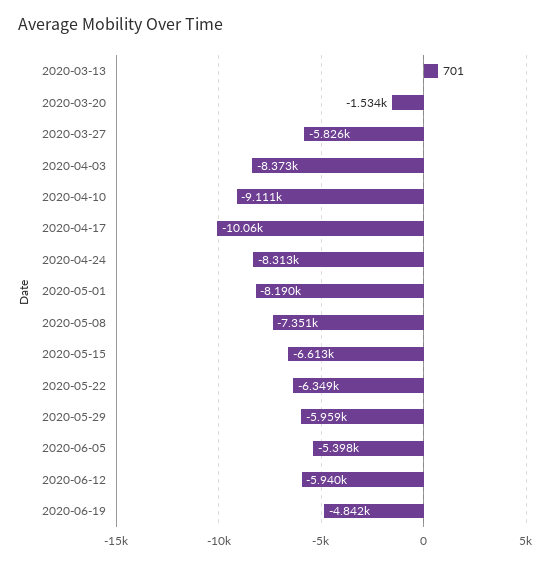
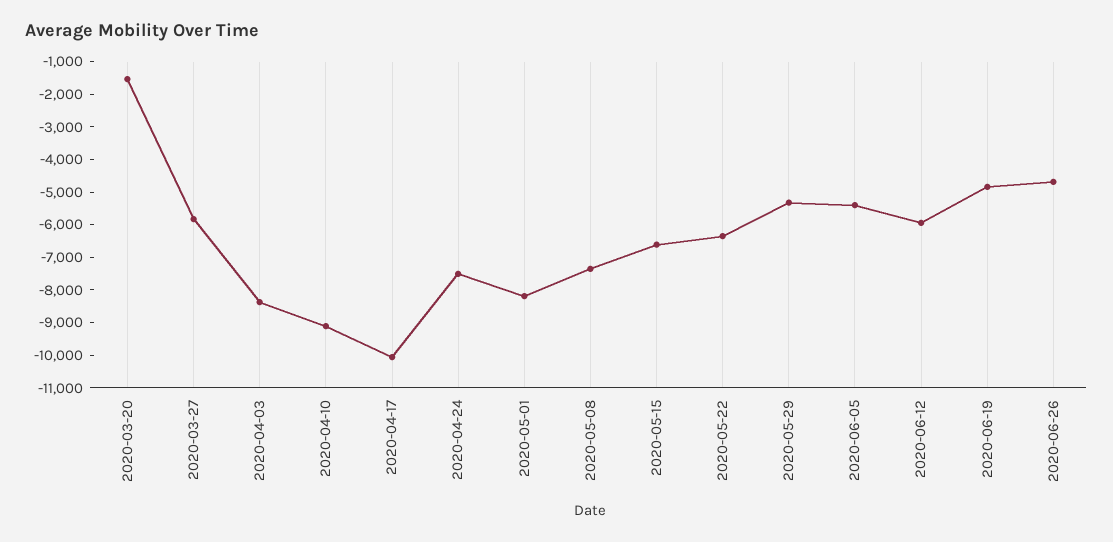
2020-03-13: 701 -> none
2020-04-24: -8313 -> -7500
2020-05-29: -5959 -> -5250
2020-06-26: none -> -4750

